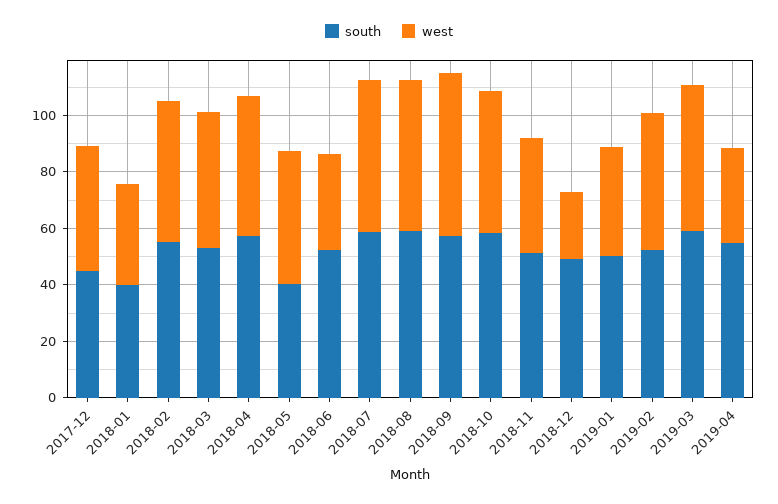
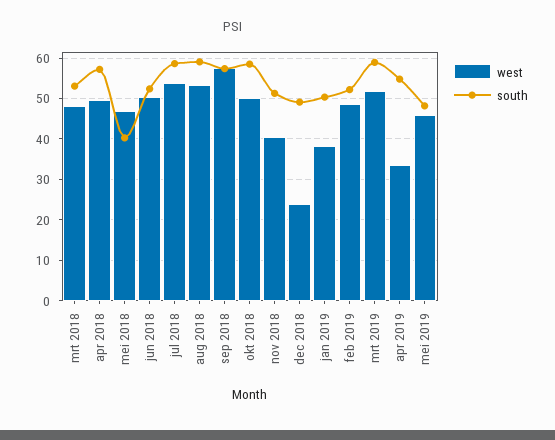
south, 2017-12: 45 -> none
west, 2017-12: 45 -> none
south, 2018-01: 40 -> none
west, 2018-01: 35 -> none
south, 2018-02: 55 -> none
west, 2018-02: 50 -> none
west, 2018-06: 35 -> 50
west, mei 2019: none -> 46
south, mei 2019: none -> 48

